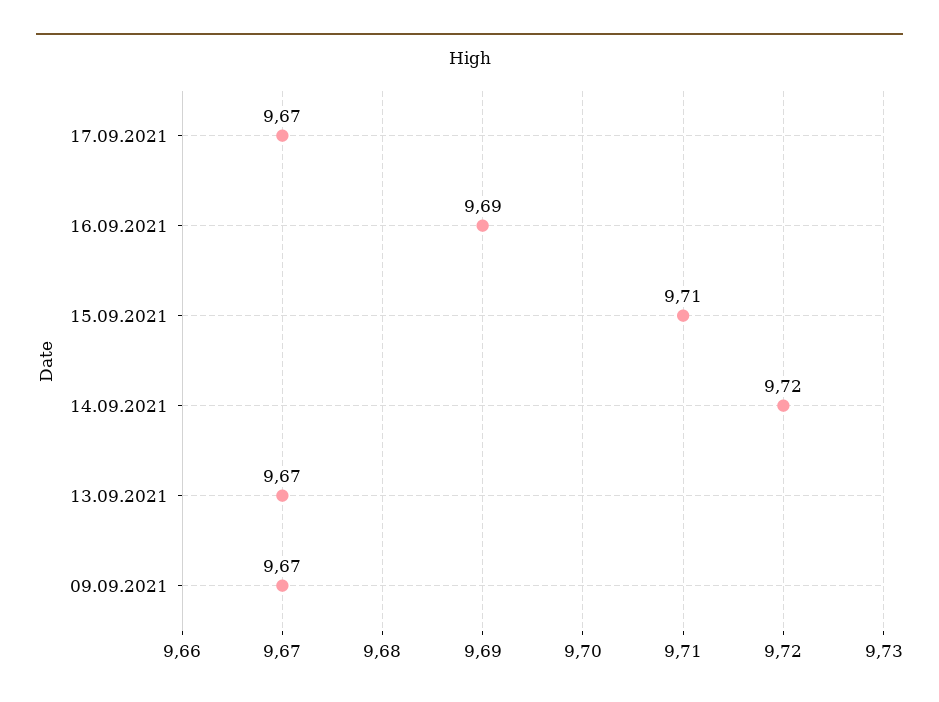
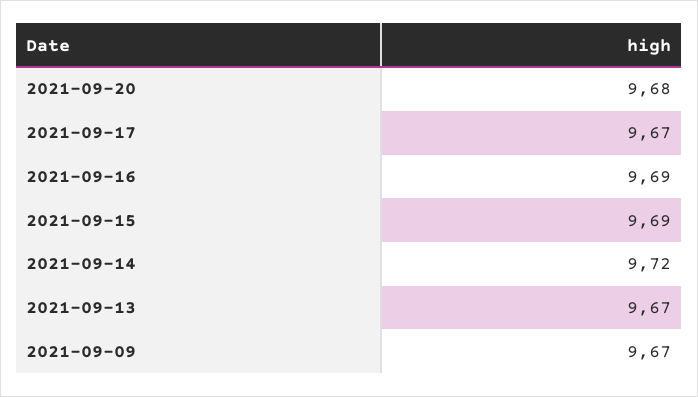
15.09.2021: 9.71 -> 9.69
2021-09-20: none -> 9.68

